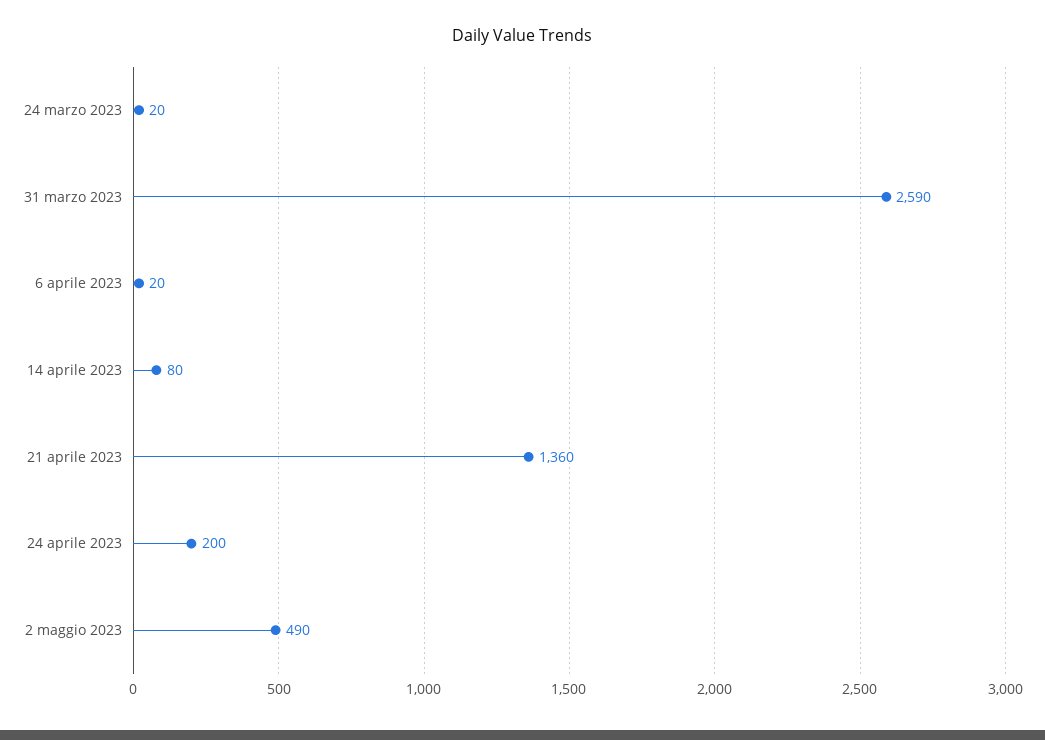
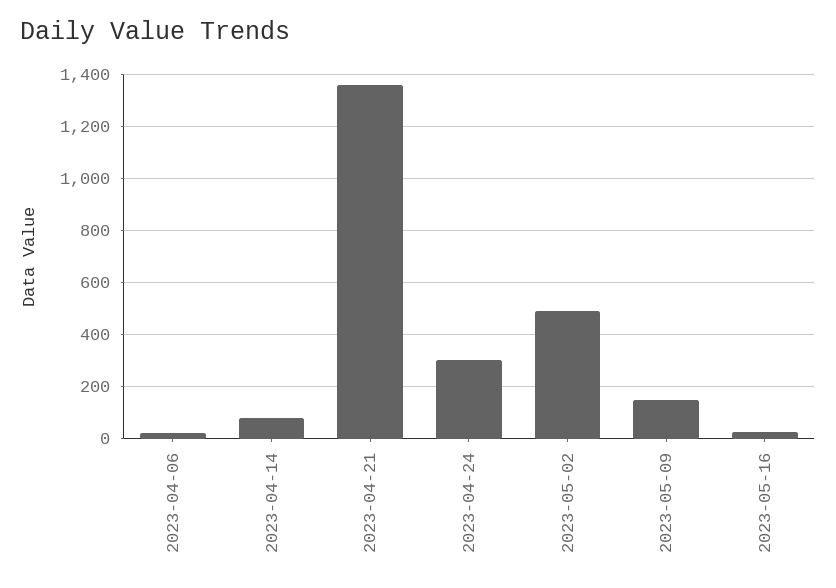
24 marzo 2023: 20 -> none
31 marzo 2023: 2590 -> none
24 aprile 2023: 200 -> 300
2023-05-09: none -> 150
2023-05-16: none -> 25

